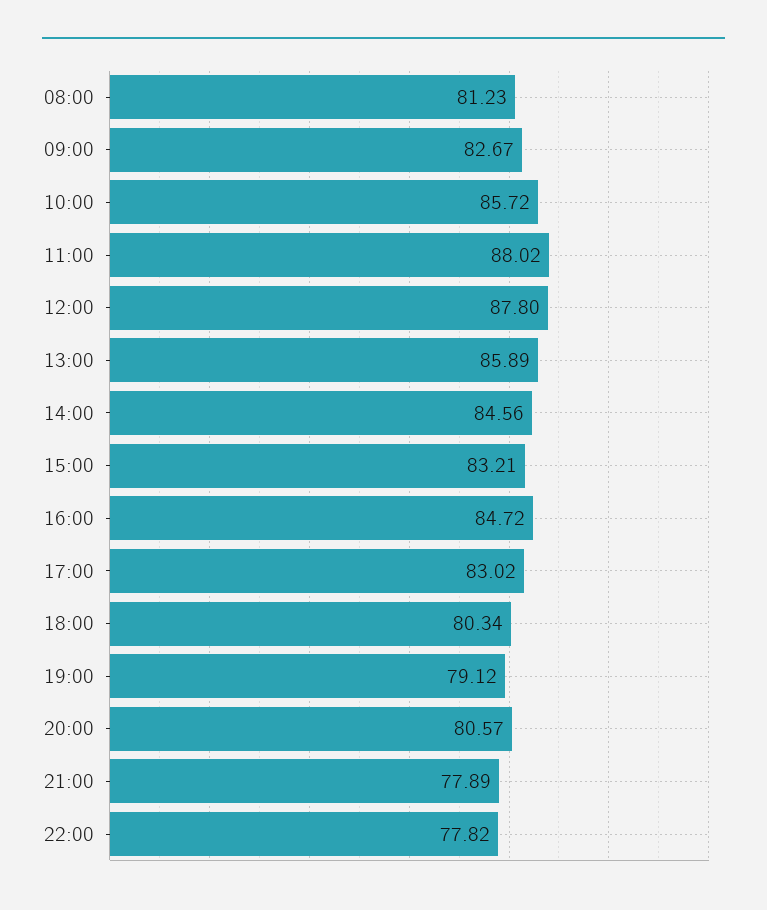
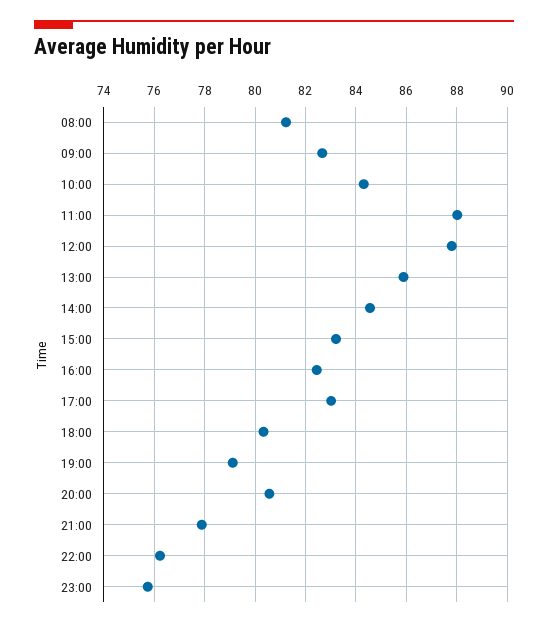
10:00: 85.72 -> 84.25
16:00: 84.72 -> 82.5
22:00: 77.82 -> 76.25
23:00: none -> 75.75

